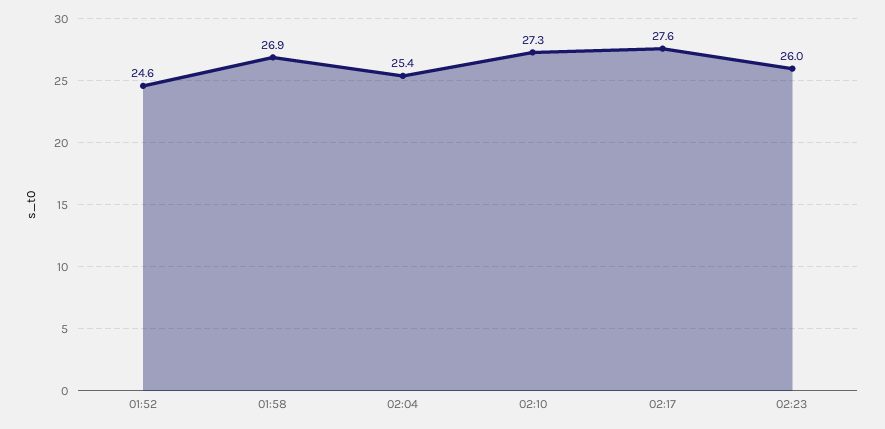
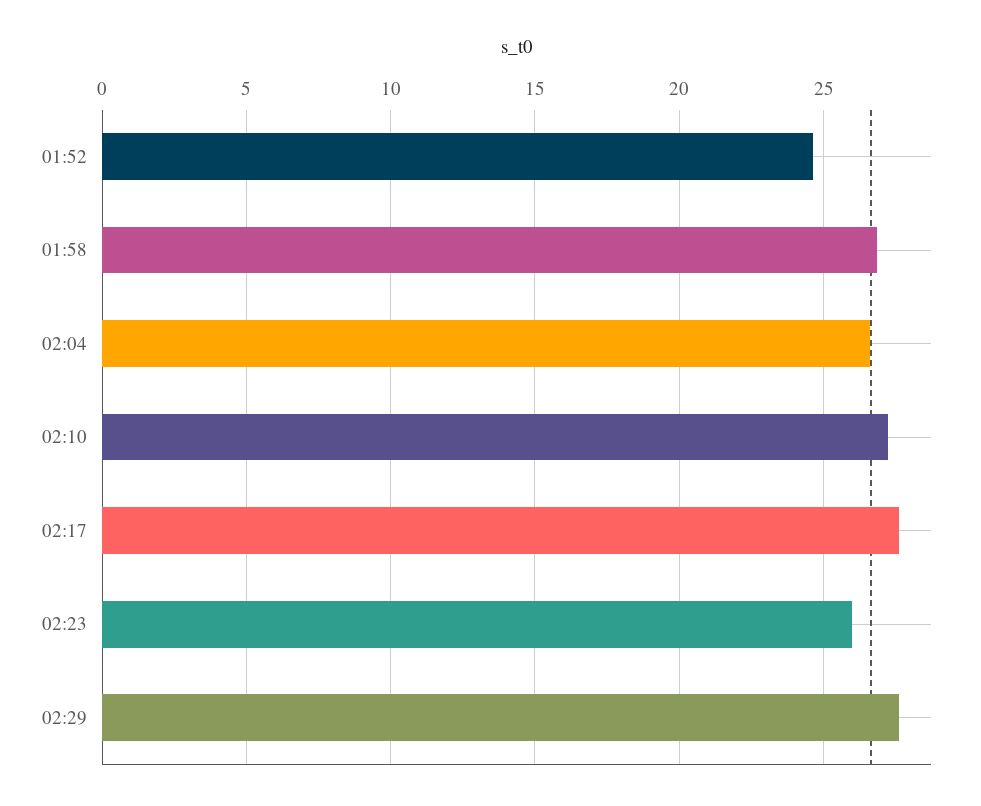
02:04: 25.4 -> 26.5
02:29: none -> 27.5

